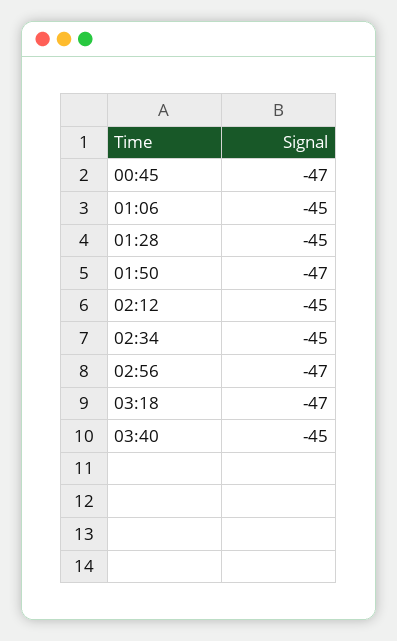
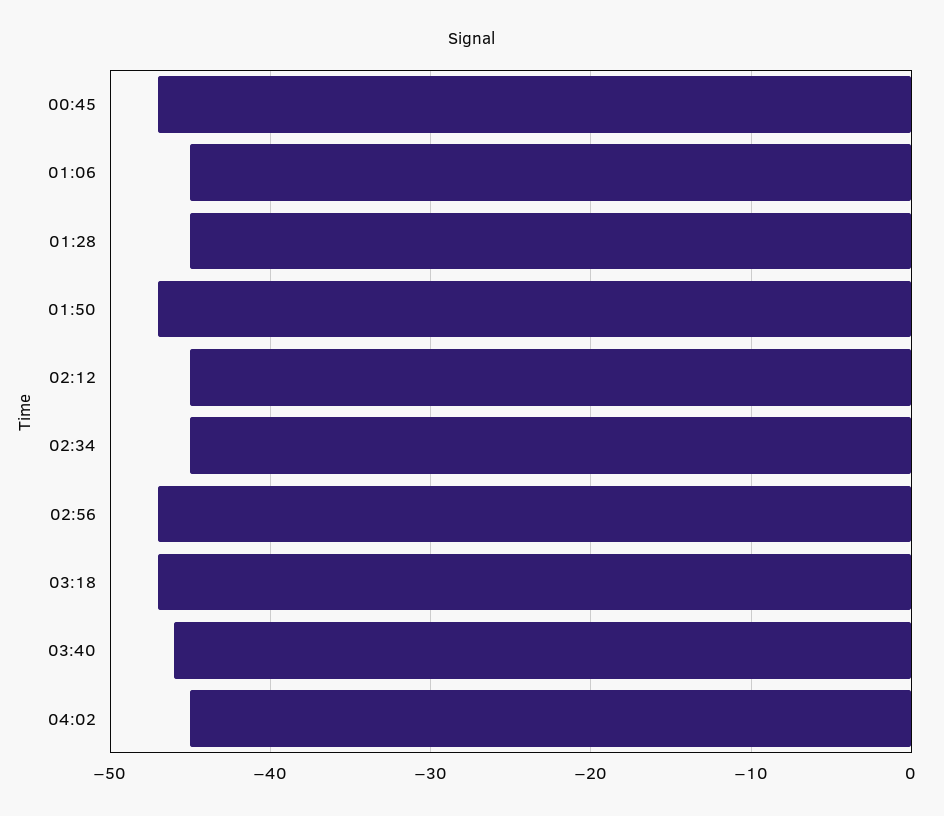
03:40: -45 -> -46
04:02: none -> -45

